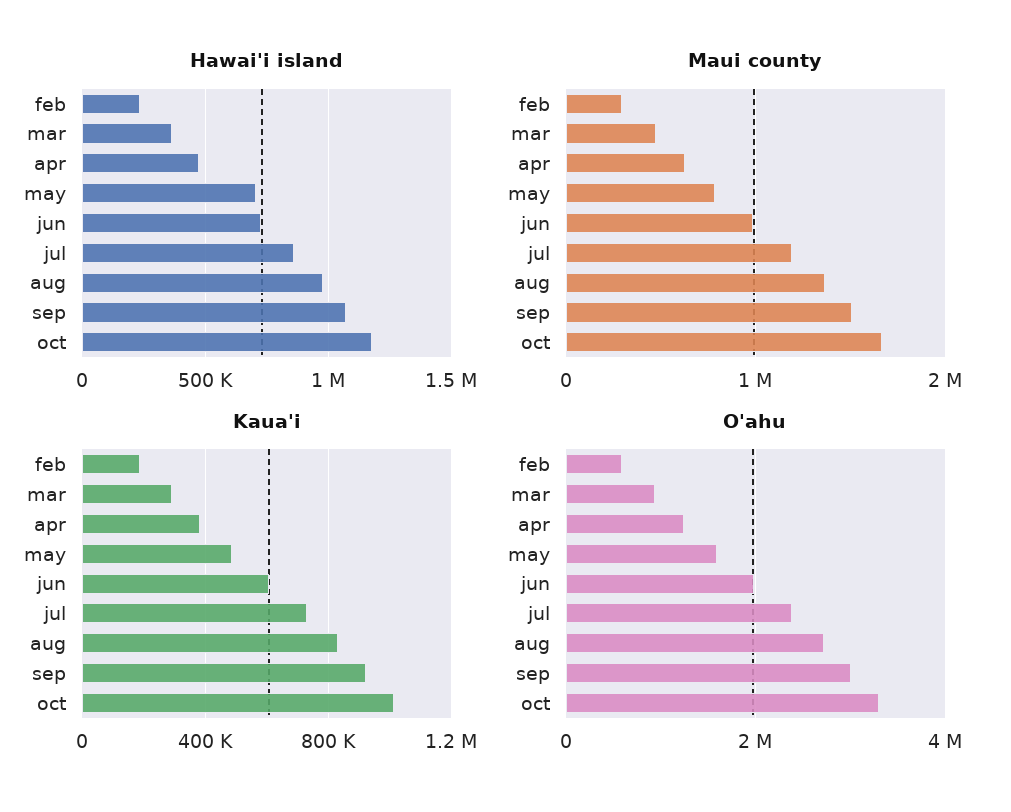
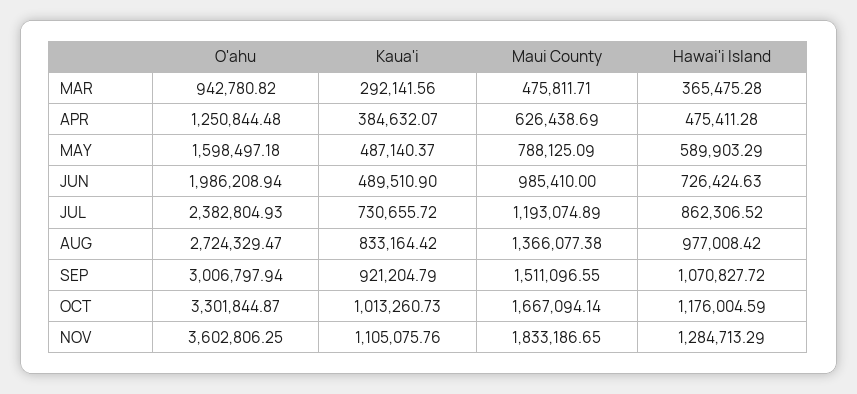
Hawai'i island, feb: 250000 -> none
Hawai'i island, may: 700000 -> 589903.29
Maui county, feb: 300000 -> none
Kaua'i, feb: 200000 -> none
Kaua'i, jun: 600000 -> 489510.9
O'ahu, feb: 600000 -> none
O'ahu, NOV: none -> 3602806.25
Kaua'i, NOV: none -> 1105075.76
Maui county, NOV: none -> 1833186.65
Hawai'i island, NOV: none -> 1284713.29

